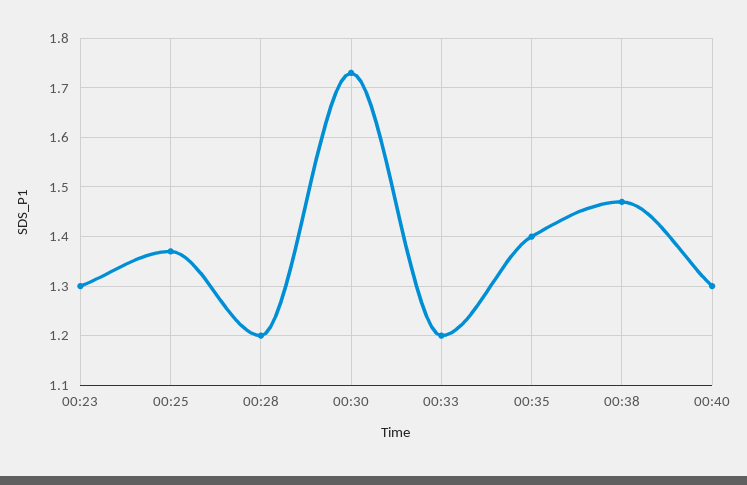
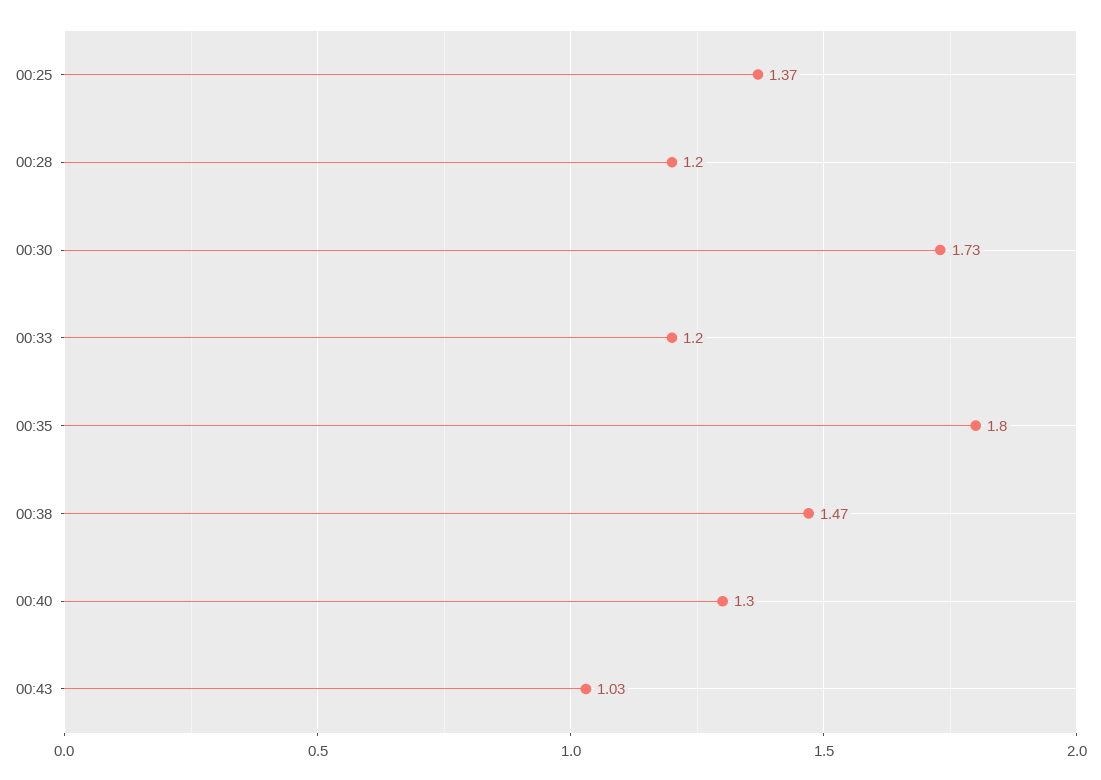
00:23: 1.3 -> none
00:35: 1.4 -> 1.8
00:43: none -> 1.03

